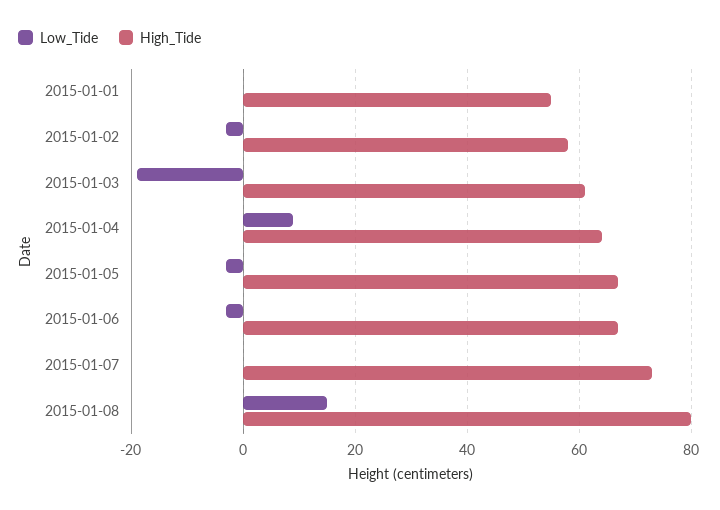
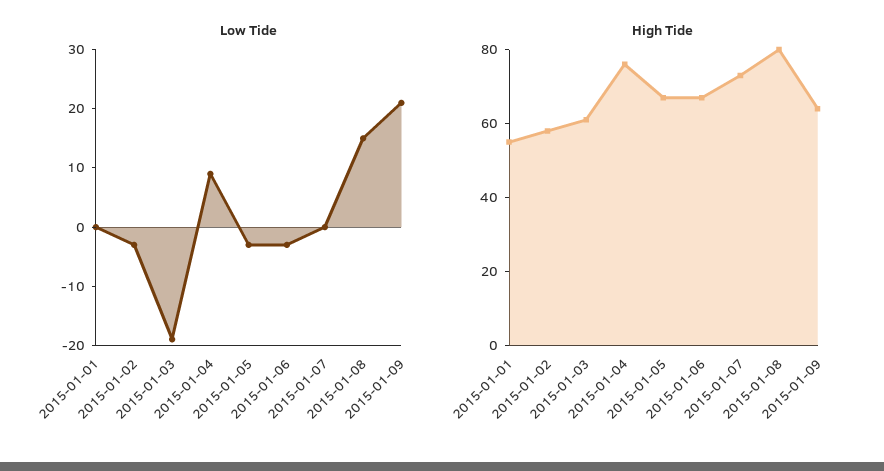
High_Tide, 2015-01-04: 65 -> 75
Low_Tide, 2015-01-09: none -> 20
High_Tide, 2015-01-09: none -> 65

